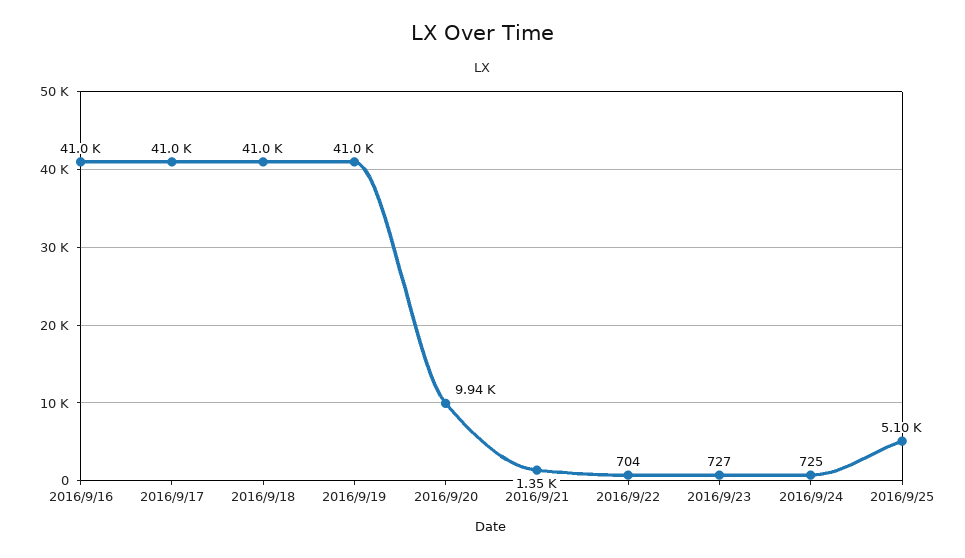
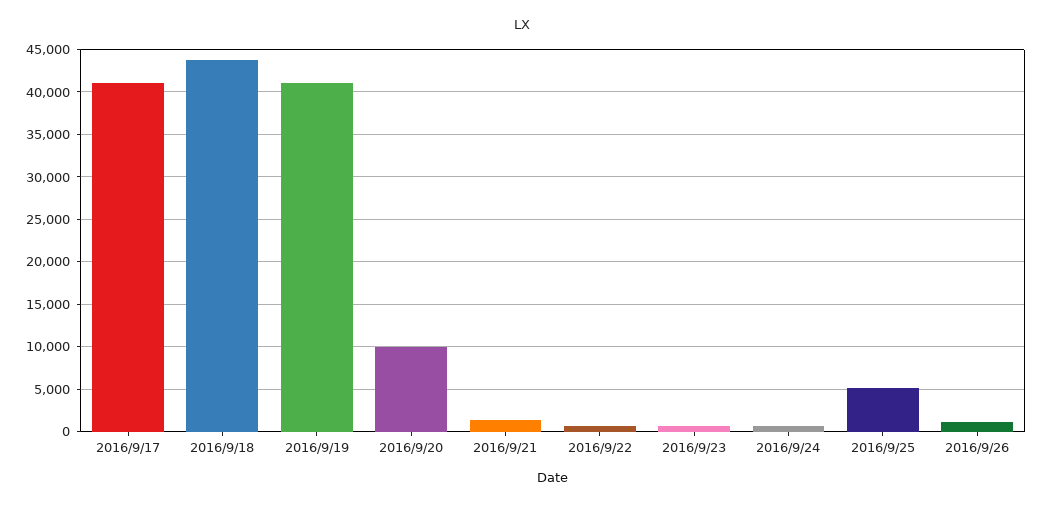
2016/9/16: 41000 -> none
2016/9/18: 41000 -> 44000
2016/9/26: none -> 1000

